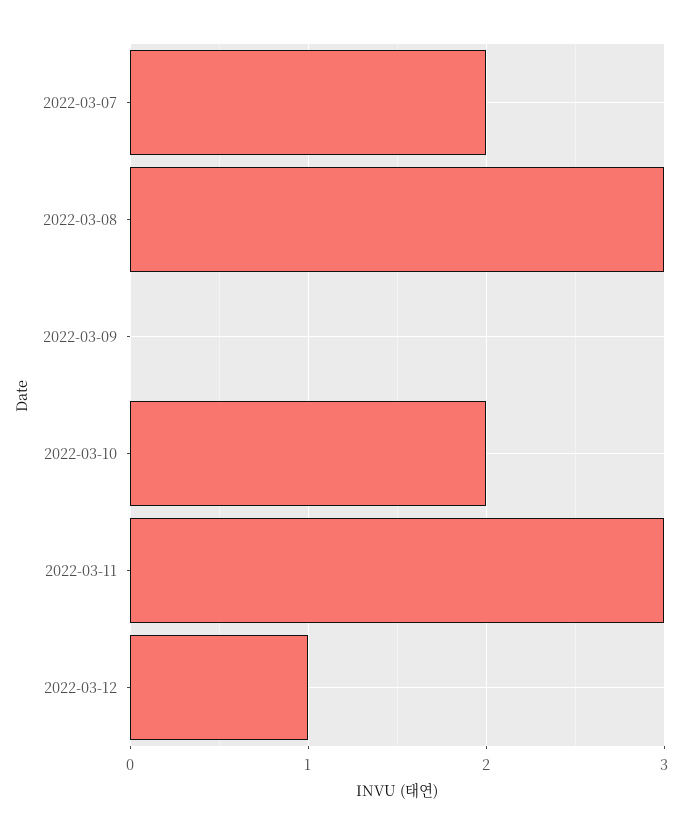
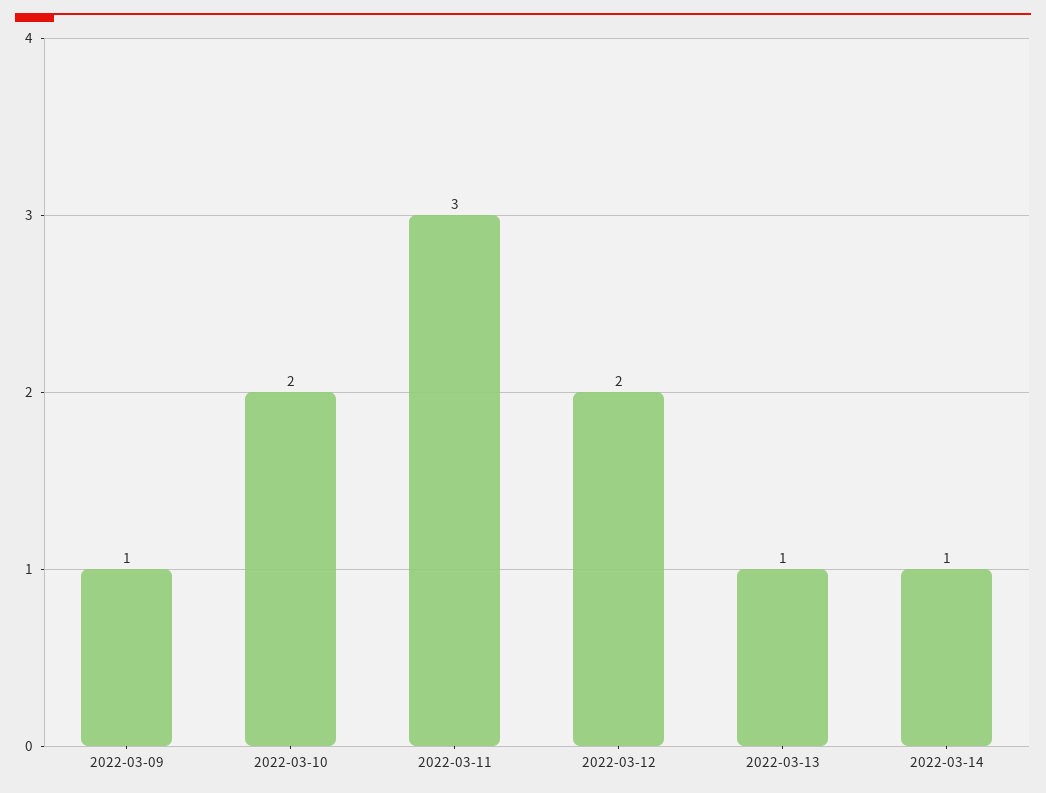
2022-03-07: 2 -> none
2022-03-08: 3 -> none
2022-03-09: 0 -> 1
2022-03-12: 1 -> 2
2022-03-13: none -> 1
2022-03-14: none -> 1

